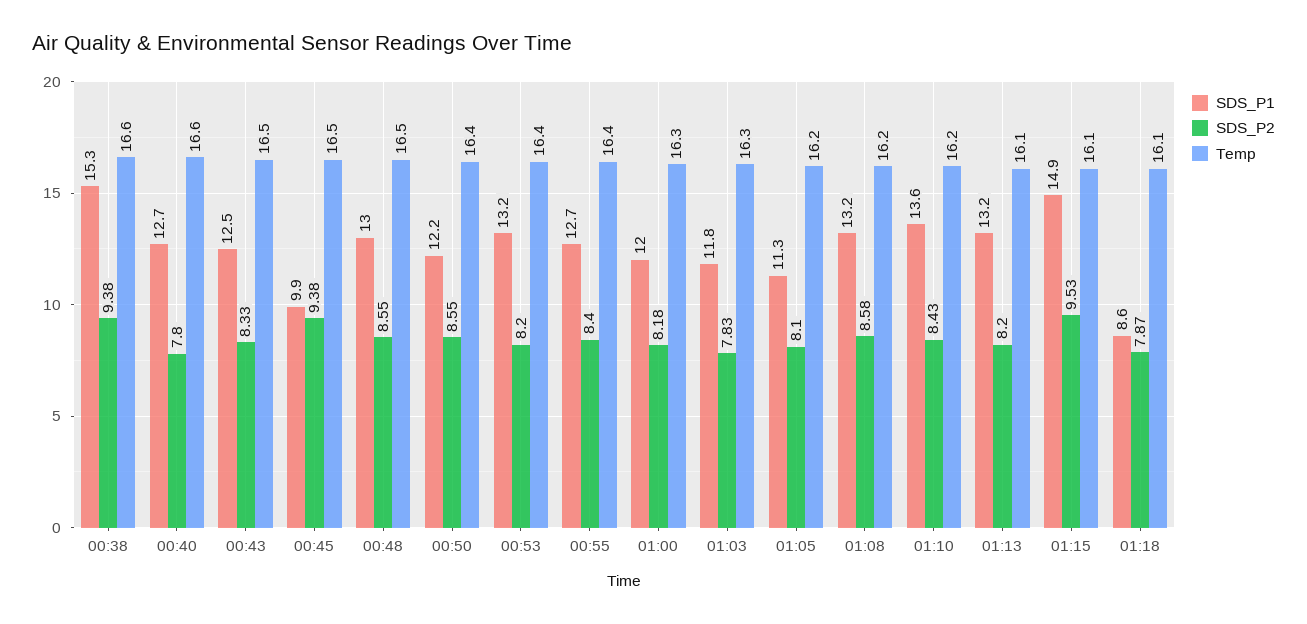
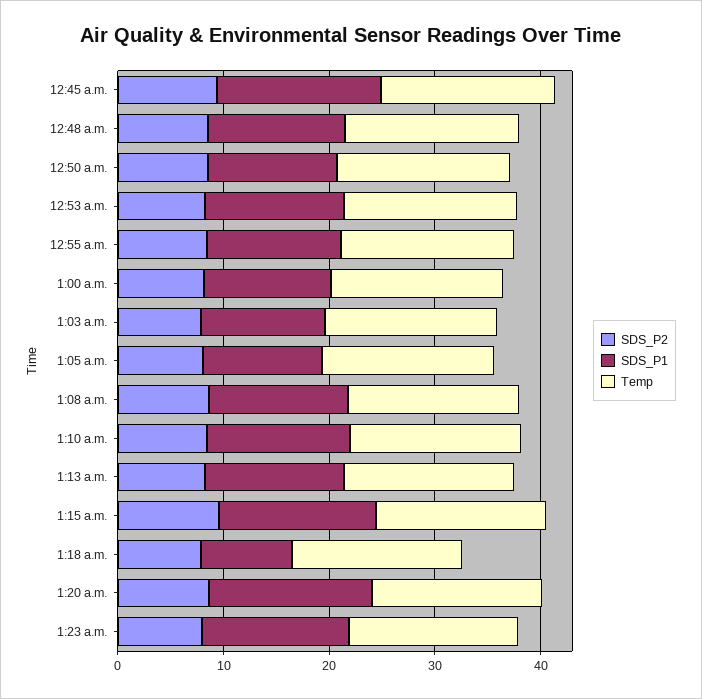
SDS_P1, 00:38: 15.3 -> none
SDS_P2, 00:38: 9.38 -> none
Temp, 00:38: 16.6 -> none
SDS_P1, 00:40: 12.7 -> none
SDS_P2, 00:40: 7.8 -> none
Temp, 00:40: 16.6 -> none
SDS_P1, 00:43: 12.5 -> none
SDS_P2, 00:43: 8.33 -> none
Temp, 00:43: 16.5 -> none
SDS_P1, 00:45: 9.9 -> 16
SDS_P2, 1:20 a.m.: none -> 8
SDS_P1, 1:20 a.m.: none -> 16
Temp, 1:20 a.m.: none -> 16
SDS_P2, 1:23 a.m.: none -> 8
SDS_P1, 1:23 a.m.: none -> 14
Temp, 1:23 a.m.: none -> 16

